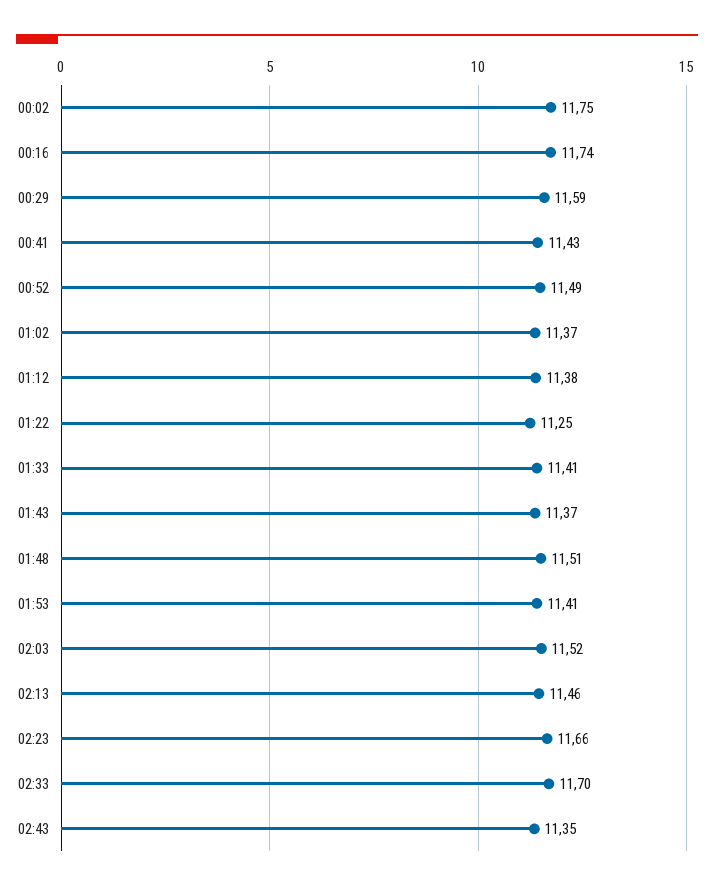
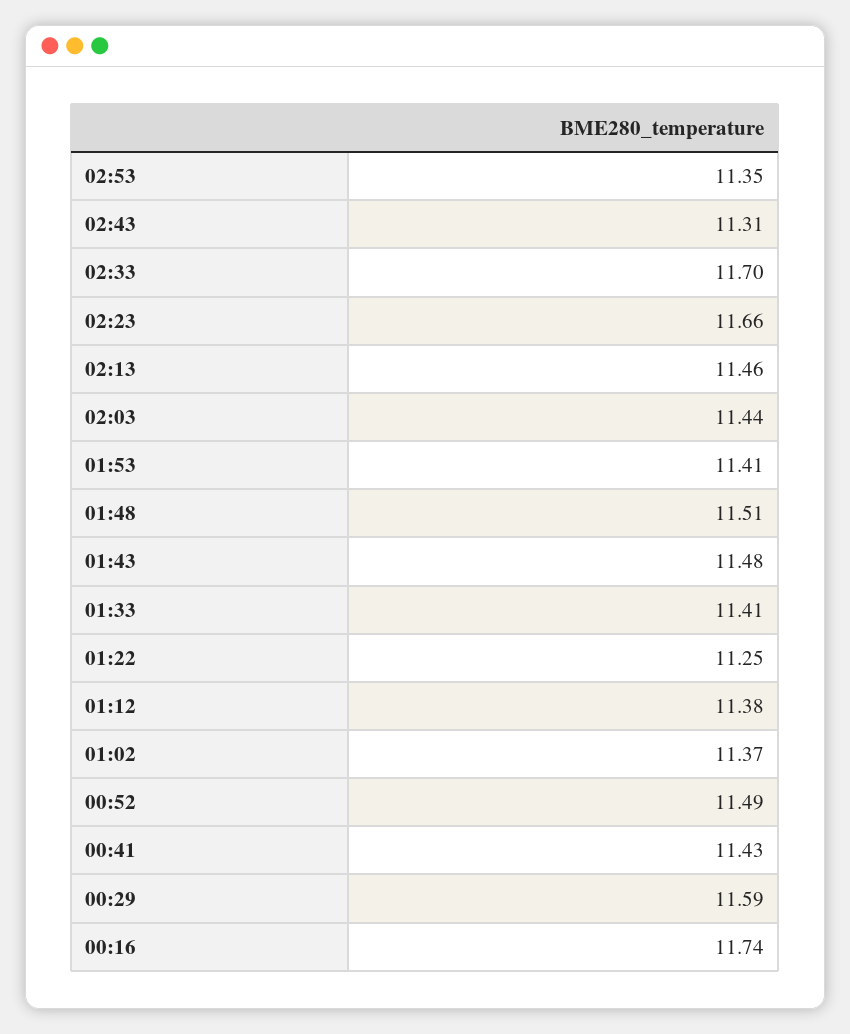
00:02: 11.75 -> none
01:43: 11.37 -> 11.48
02:03: 11.52 -> 11.44
02:43: 11.35 -> 11.31
02:53: none -> 11.35

